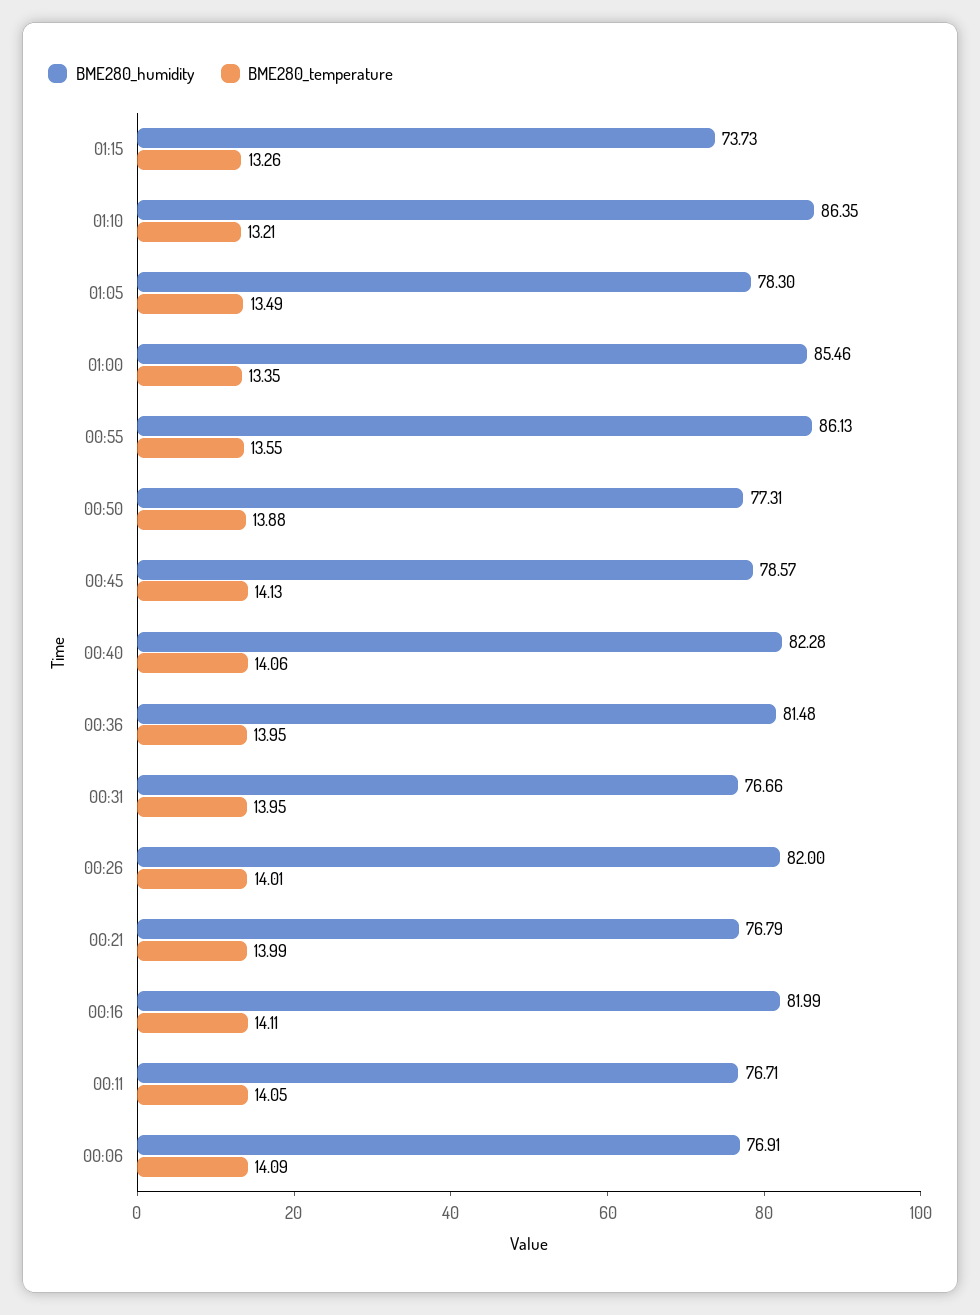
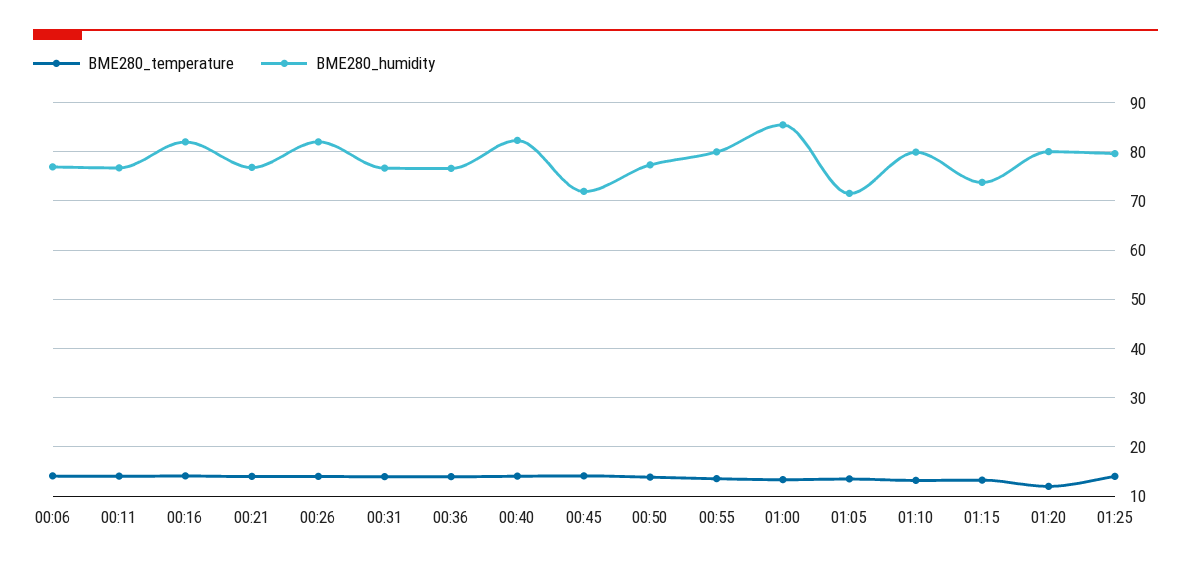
BME280_humidity, 01:10: 86.35 -> 80
BME280_humidity, 01:05: 78.3 -> 72
BME280_humidity, 00:55: 86.13 -> 80
BME280_humidity, 00:45: 78.57 -> 72
BME280_humidity, 00:36: 81.48 -> 76
BME280_temperature, 01:20: none -> 12
BME280_humidity, 01:20: none -> 80
BME280_temperature, 01:25: none -> 14
BME280_humidity, 01:25: none -> 80

